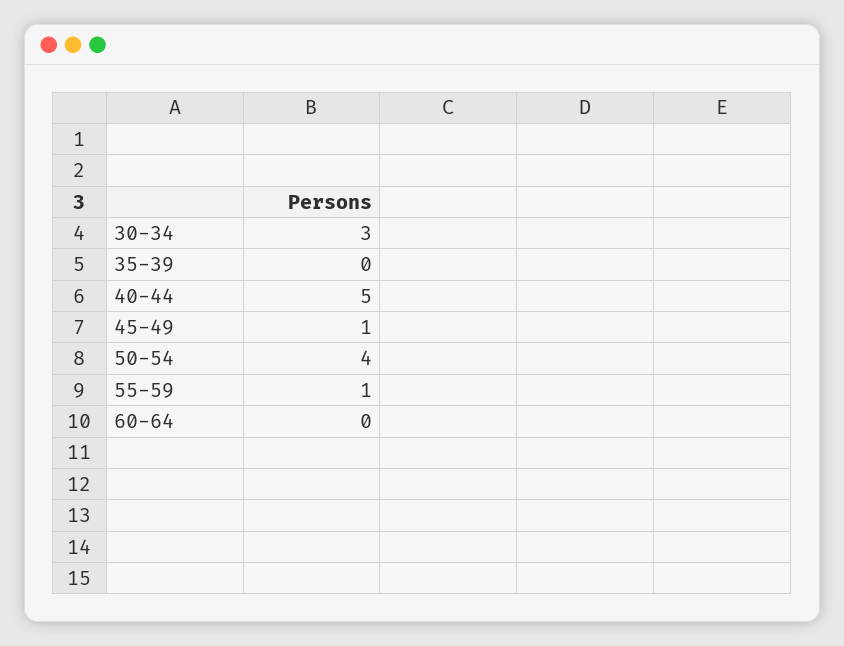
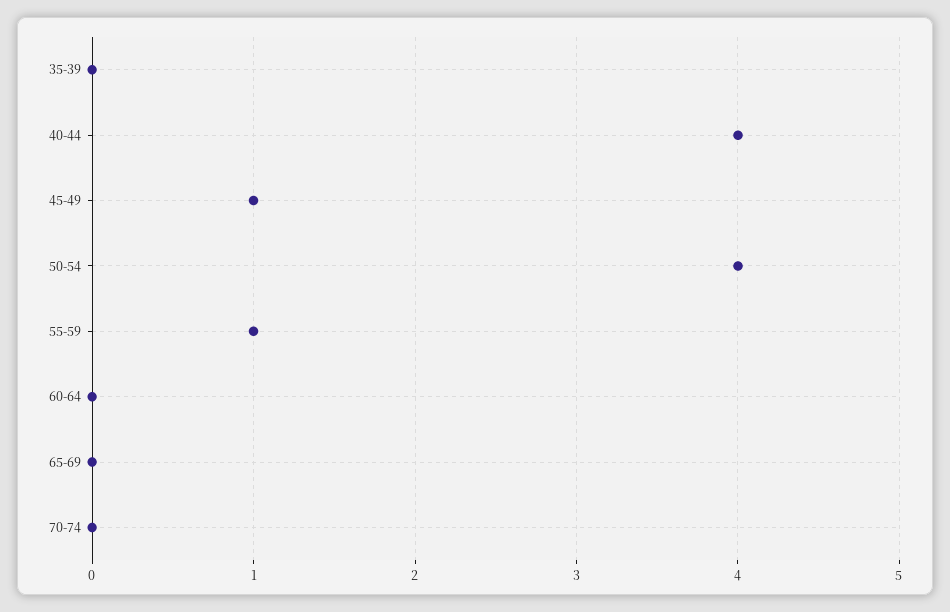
30-34: 3 -> none
40-44: 5 -> 4
65-69: none -> 0
70-74: none -> 0

